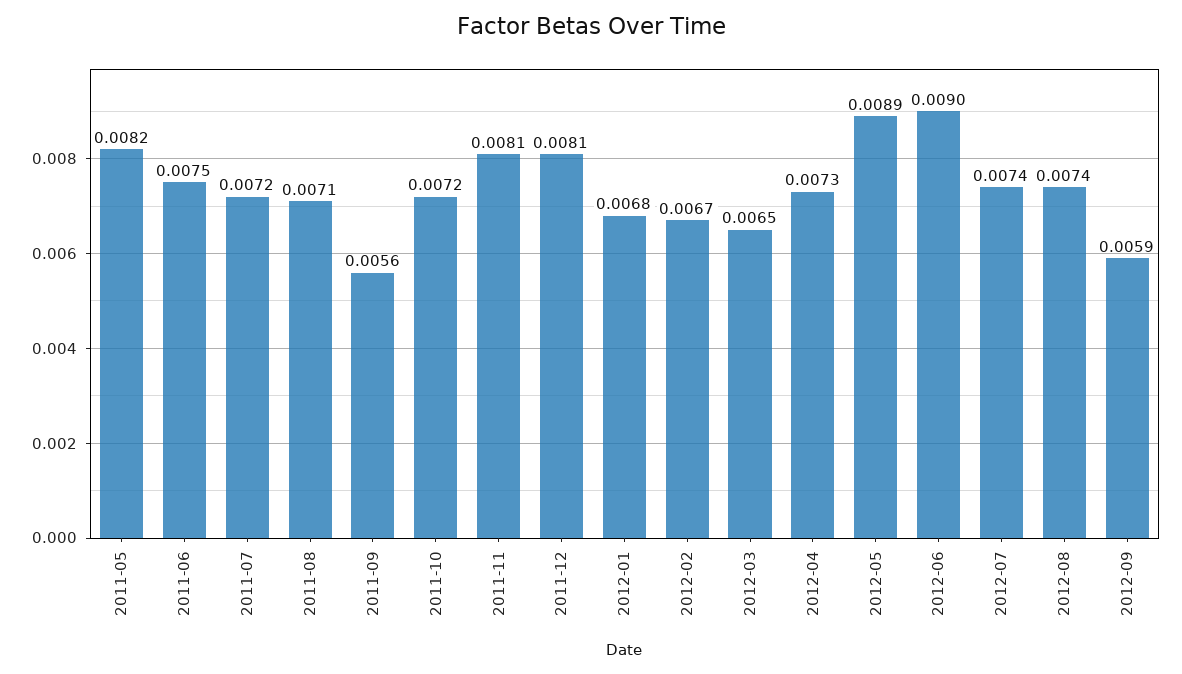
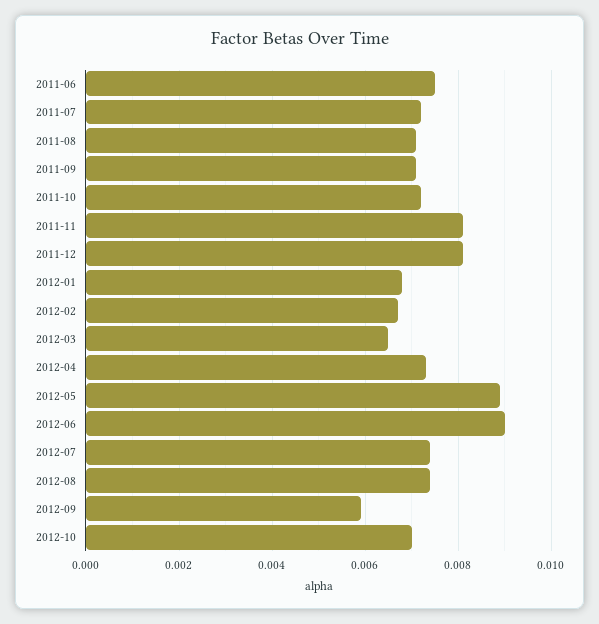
2011-05: 0.0082 -> none
2011-09: 0.0056 -> 0.007
2012-10: none -> 0.007

